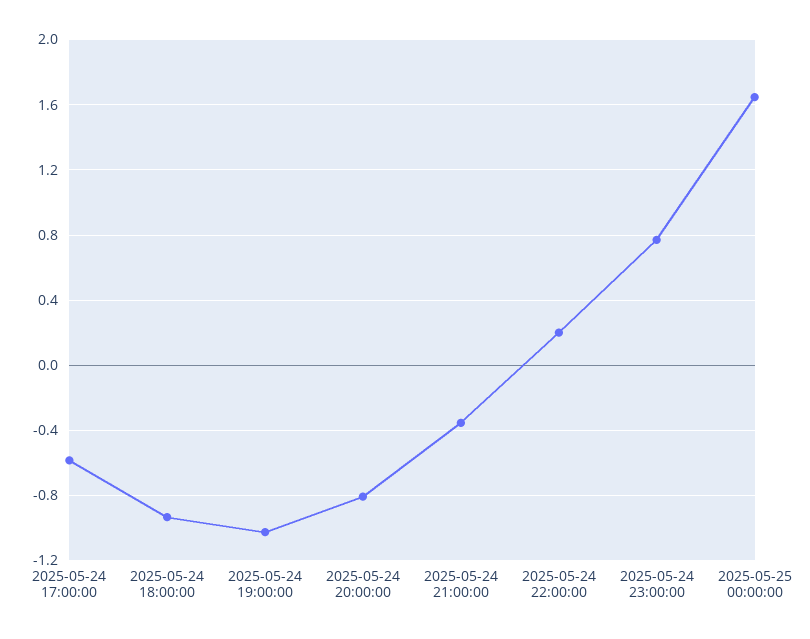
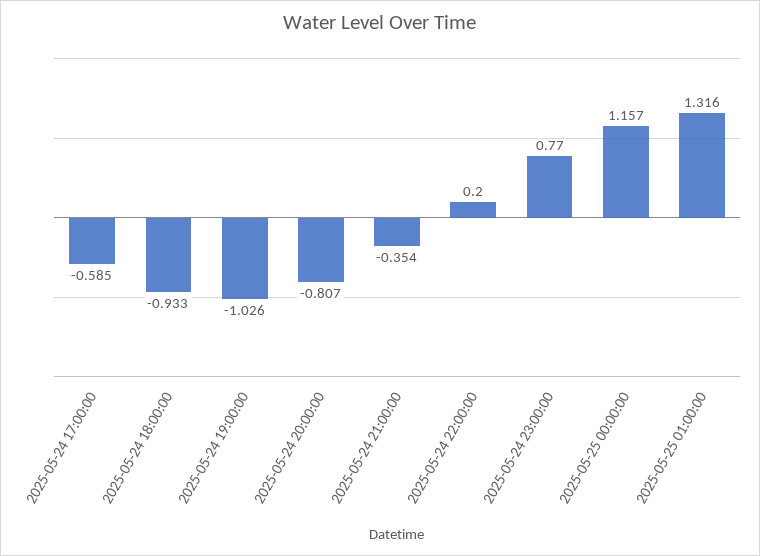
2025-05-25 00:00:00: 1.65 -> 1.157
2025-05-25 01:00:00: none -> 1.316

